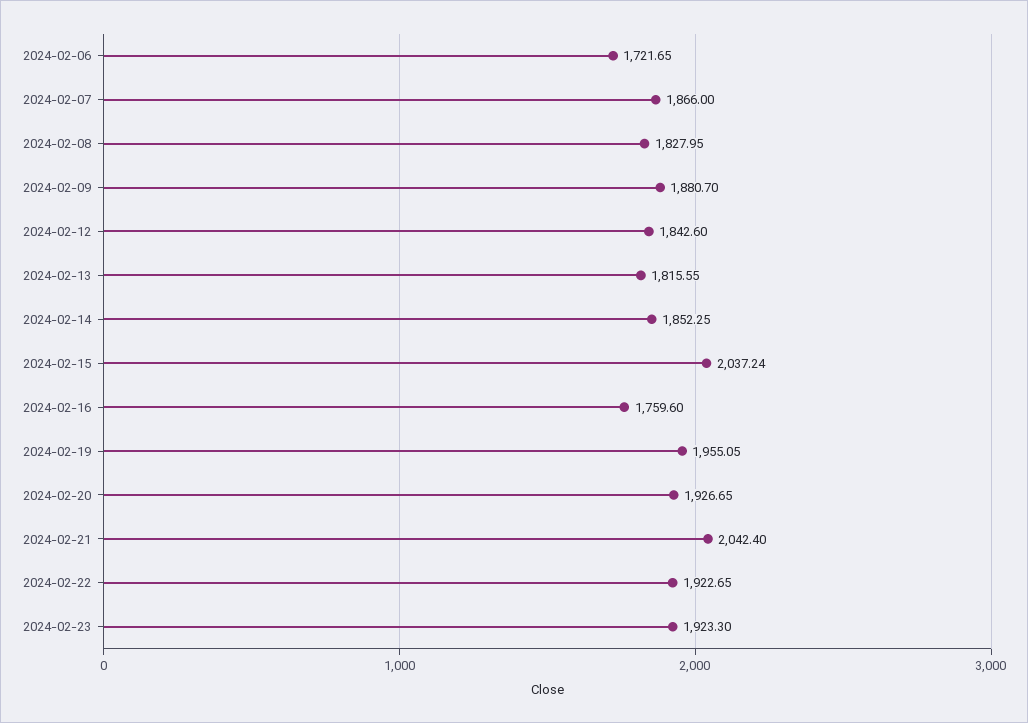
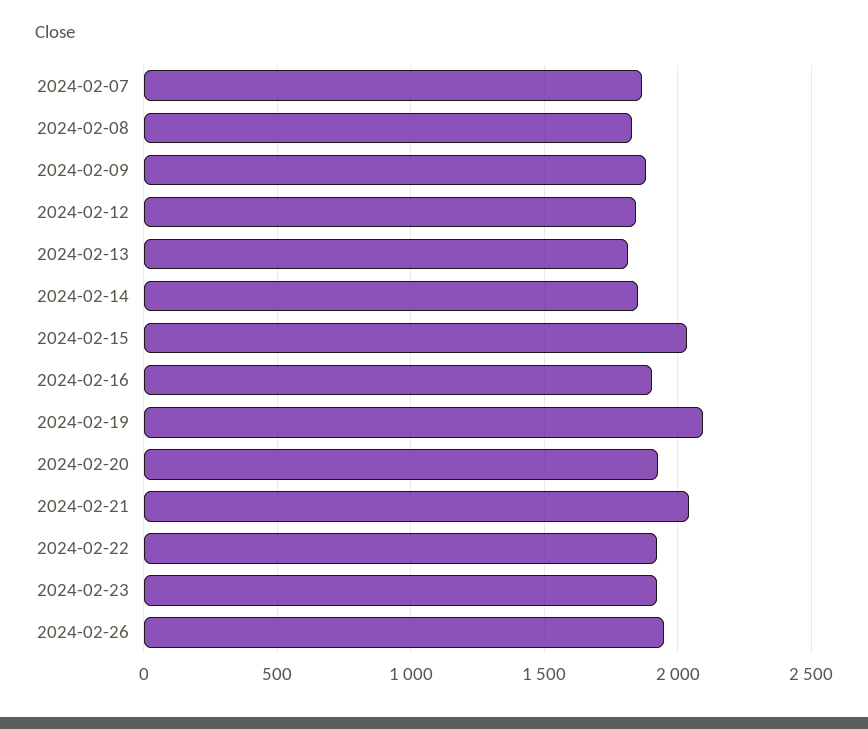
2024-02-06: 1721.65 -> none
2024-02-16: 1759.6 -> 1900
2024-02-19: 1955.05 -> 2100
2024-02-26: none -> 1950

